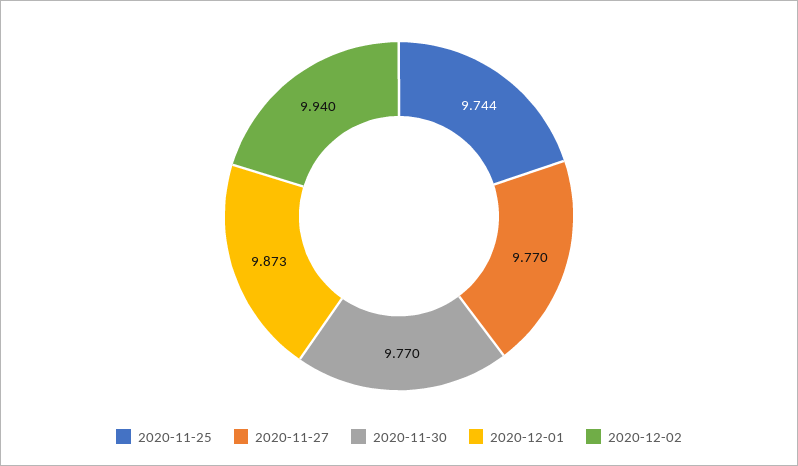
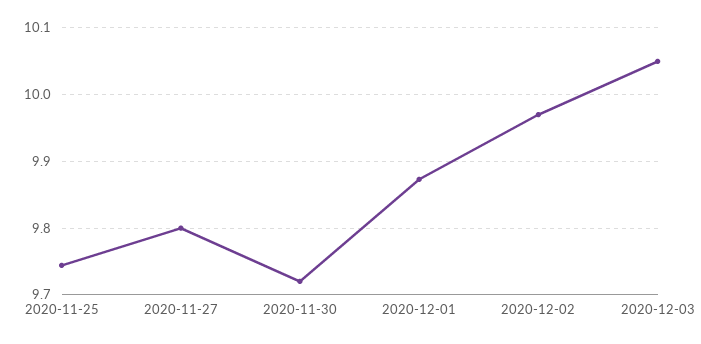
2020-11-27: 9.77 -> 9.8
2020-11-30: 9.77 -> 9.72
2020-12-02: 9.94 -> 9.97
2020-12-03: none -> 10.05

